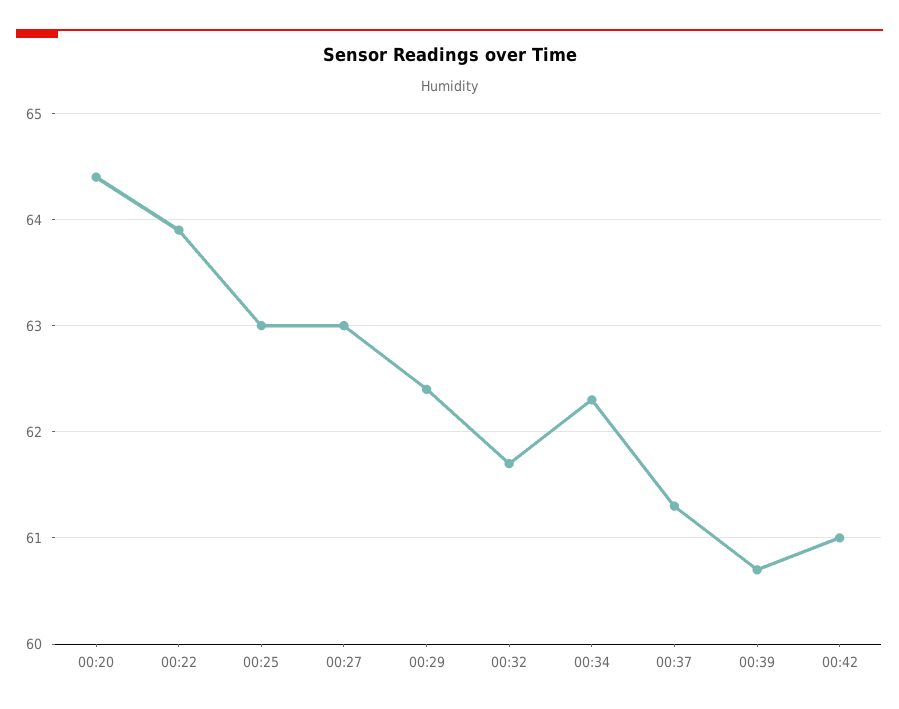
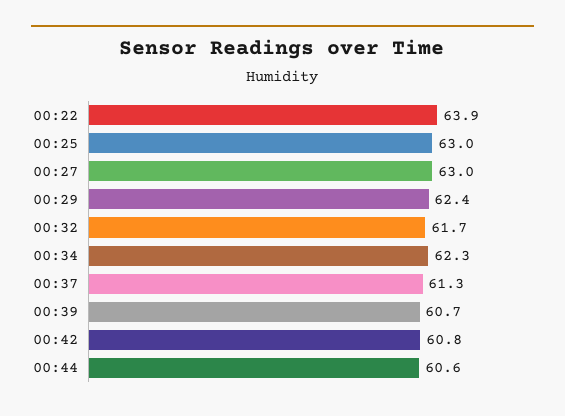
00:20: 64.4 -> none
00:42: 61 -> 60.8
00:44: none -> 60.6

